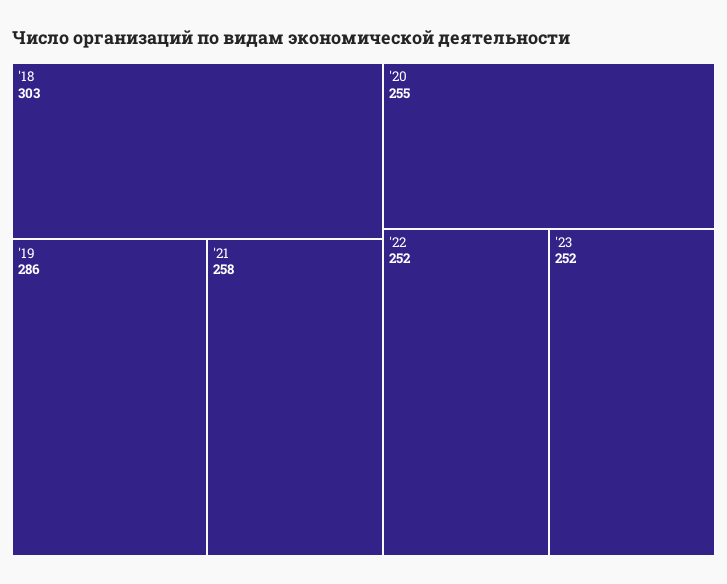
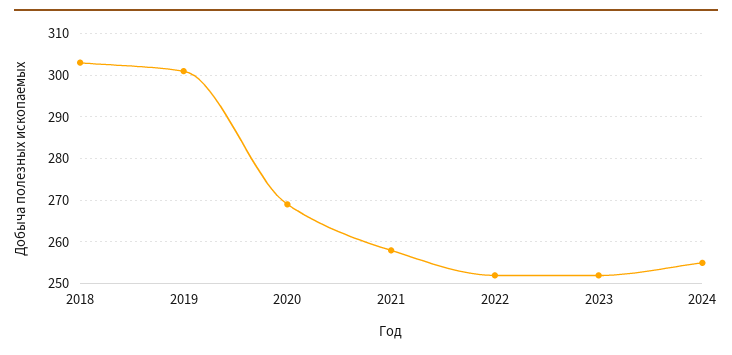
'19: 286 -> 300
'20: 255 -> 270
2024: none -> 255

